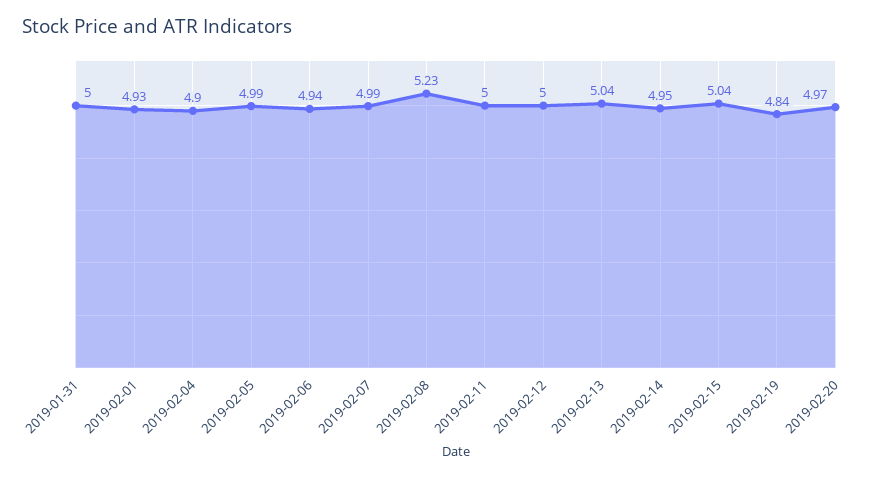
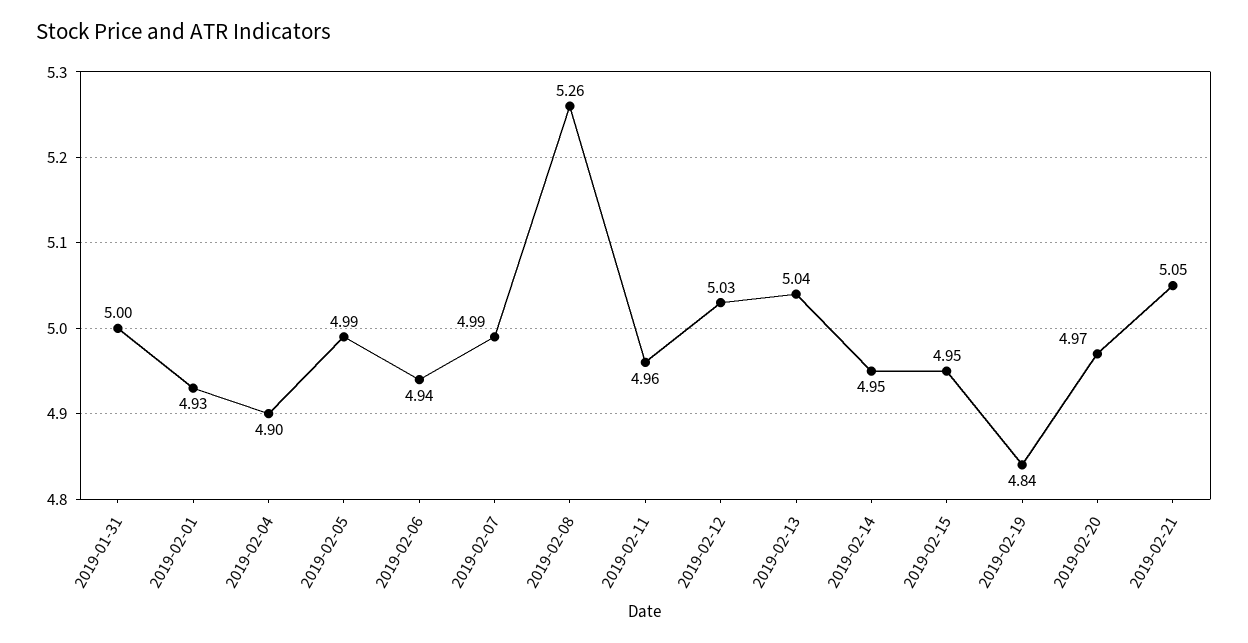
2019-02-08: 5.23 -> 5.26
2019-02-11: 5 -> 4.96
2019-02-12: 5 -> 5.03
2019-02-15: 5.04 -> 4.95
2019-02-21: none -> 5.05

